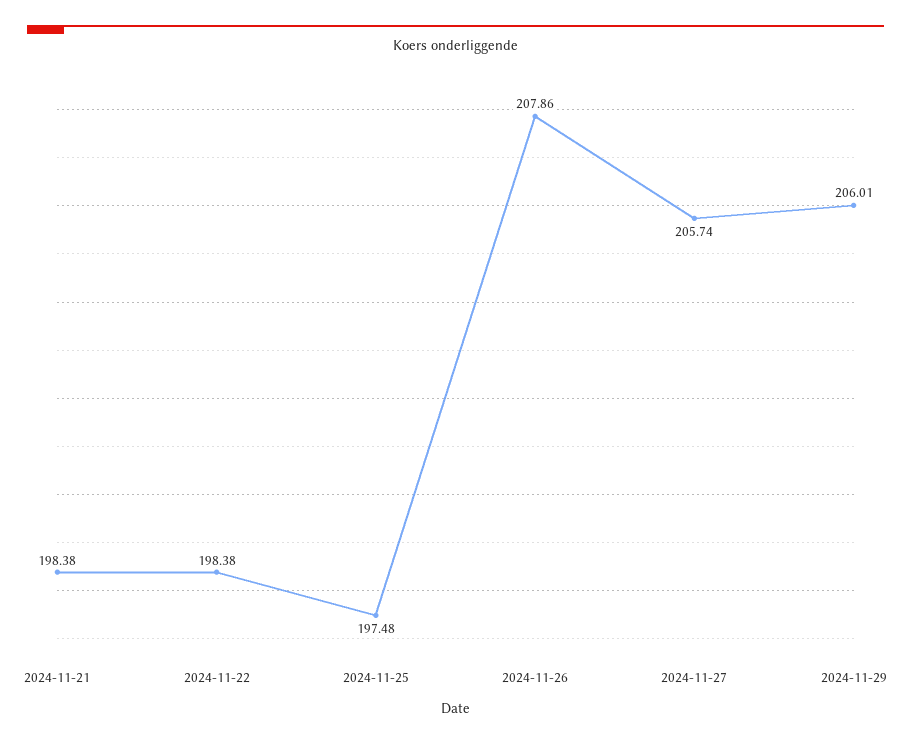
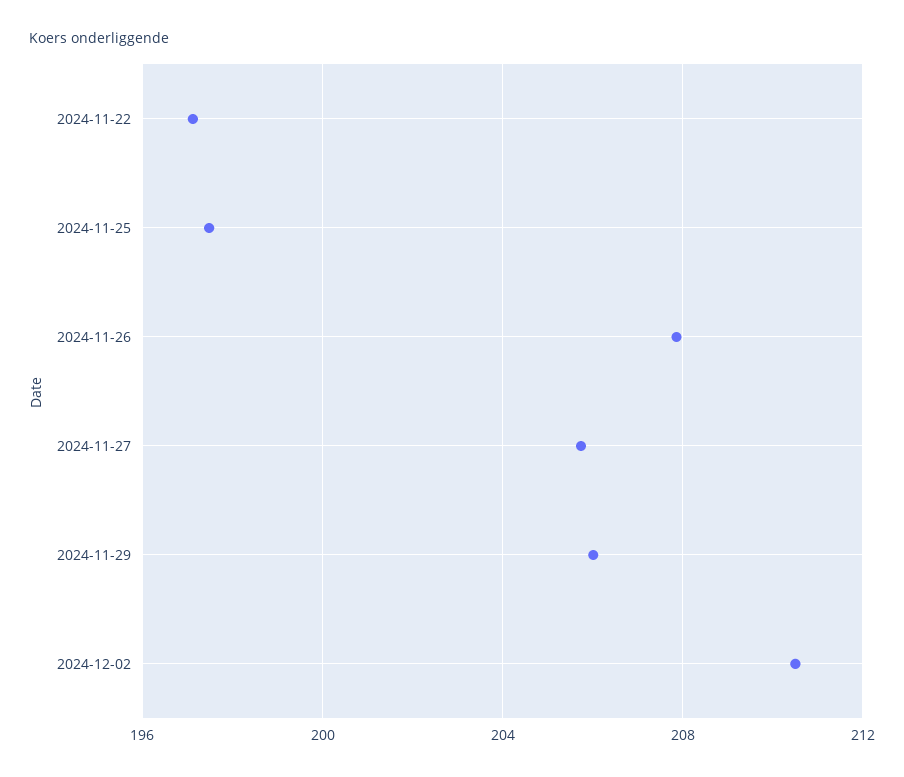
2024-11-21: 198.38 -> none
2024-11-22: 198.38 -> 197
2024-12-02: none -> 210.5

